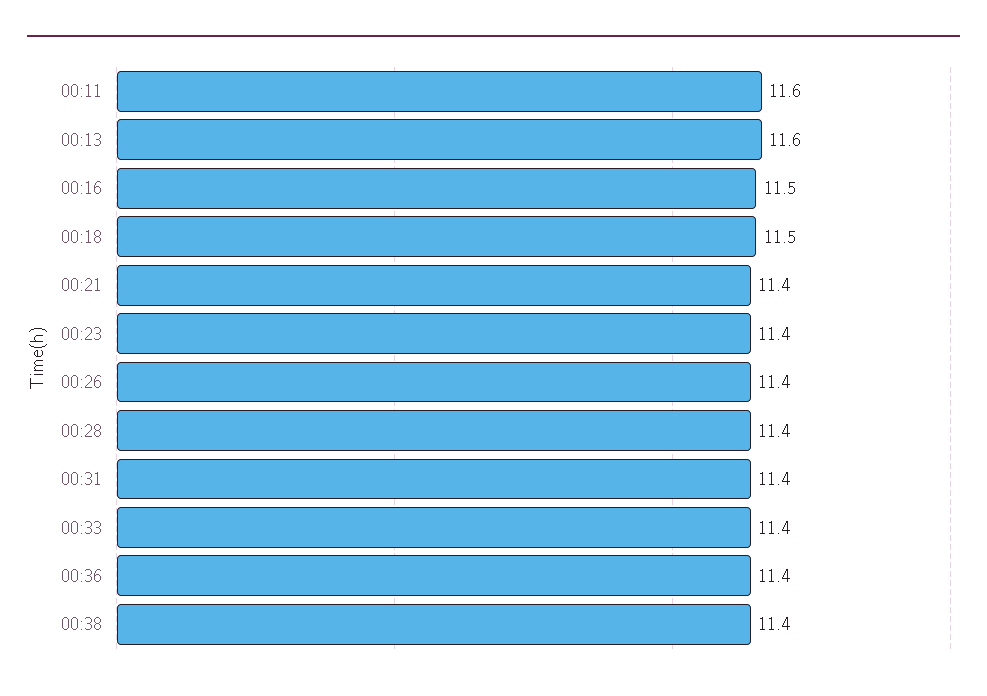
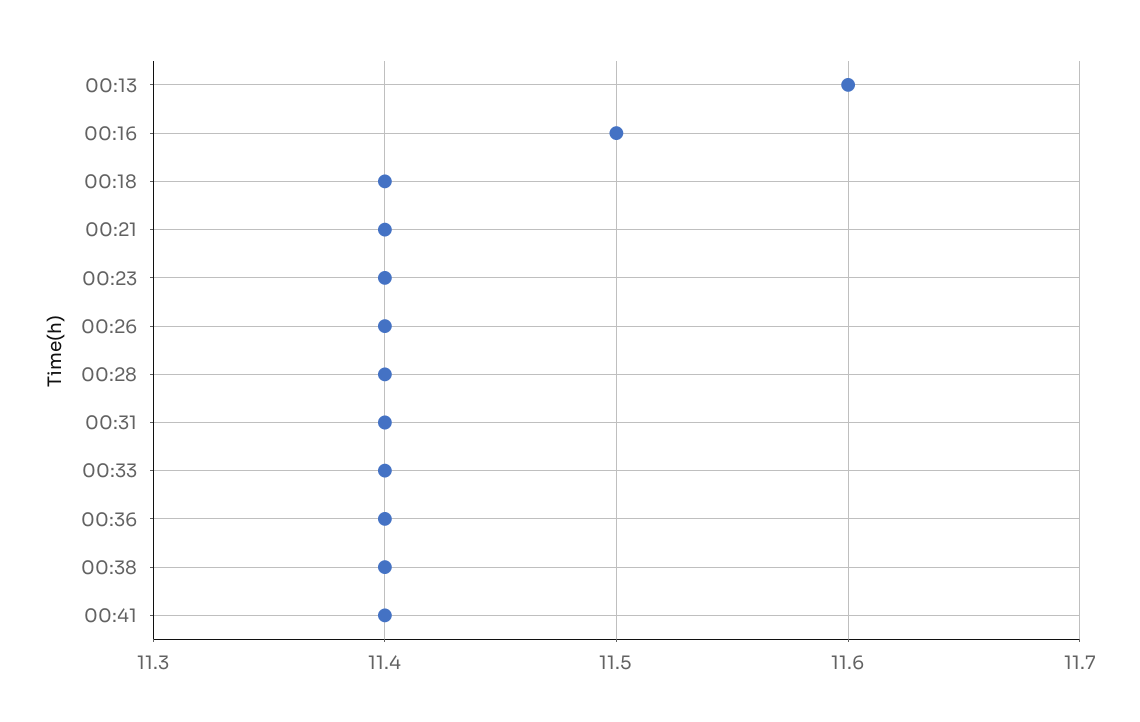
00:11: 11.6 -> none
00:18: 11.5 -> 11.4
00:41: none -> 11.4

